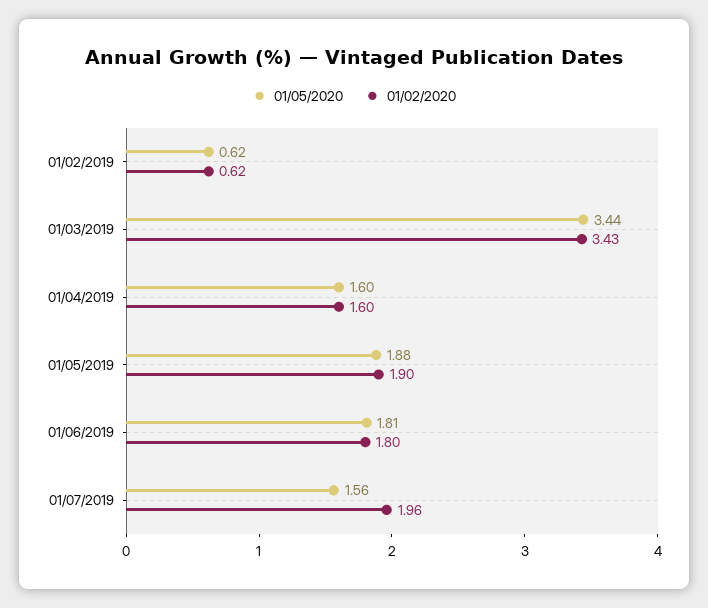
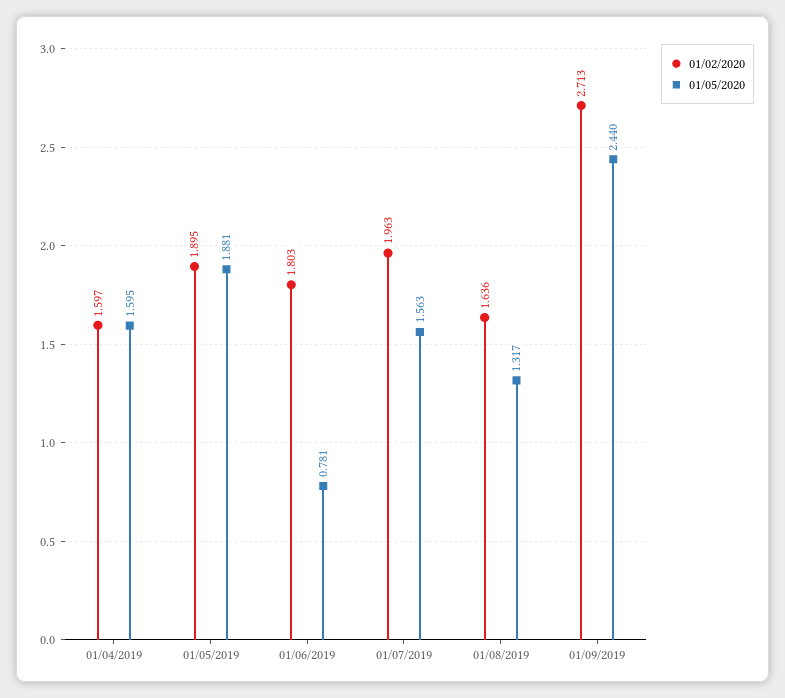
01/05/2020, 01/02/2019: 0.62 -> none
01/02/2020, 01/02/2019: 0.62 -> none
01/05/2020, 01/03/2019: 3.44 -> none
01/02/2020, 01/03/2019: 3.43 -> none
01/05/2020, 01/06/2019: 1.81 -> 0.781
01/02/2020, 01/08/2019: none -> 1.636
01/05/2020, 01/08/2019: none -> 1.317
01/02/2020, 01/09/2019: none -> 2.713
01/05/2020, 01/09/2019: none -> 2.44

